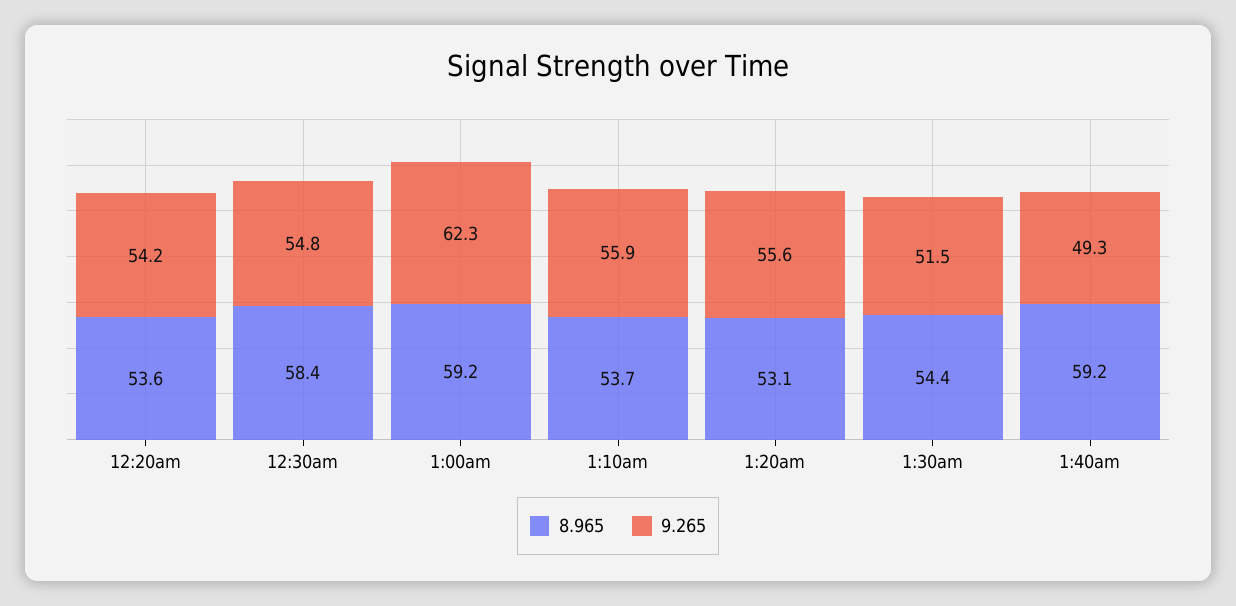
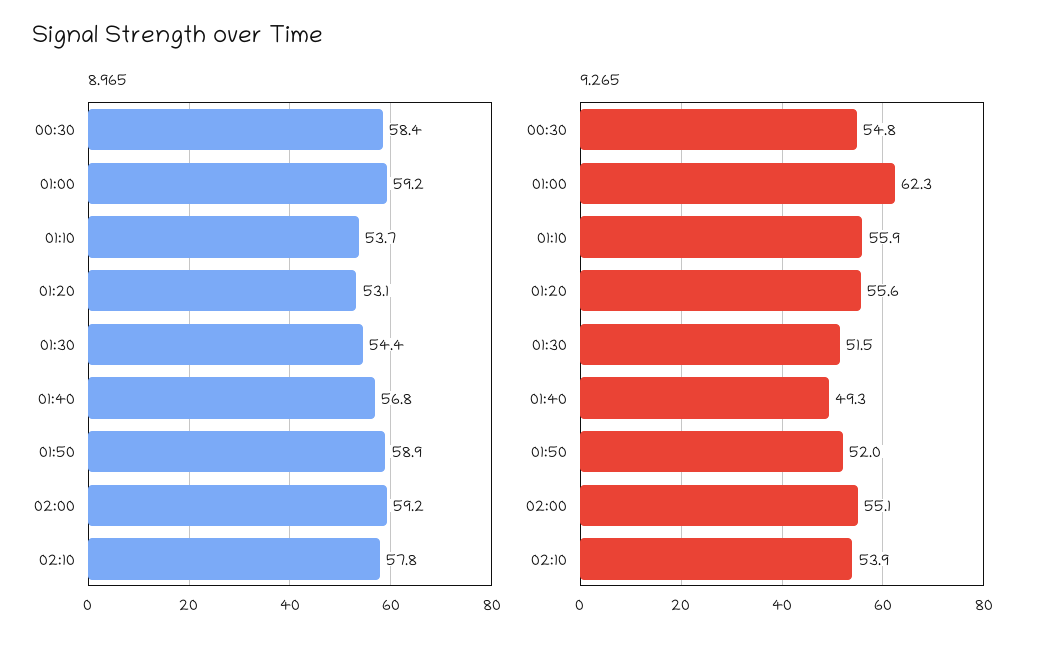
8.965, 12:20am: 53.6 -> none
9.265, 12:20am: 54.2 -> none
8.965, 1:40am: 59.2 -> 56.8
8.965, 01:50: none -> 58.9
8.965, 02:00: none -> 59.2
8.965, 02:10: none -> 57.8
9.265, 01:50: none -> 52
9.265, 02:00: none -> 55.1
9.265, 02:10: none -> 53.9

